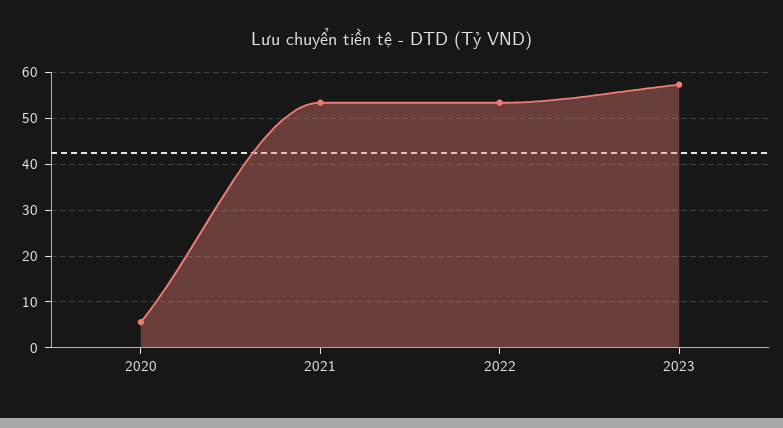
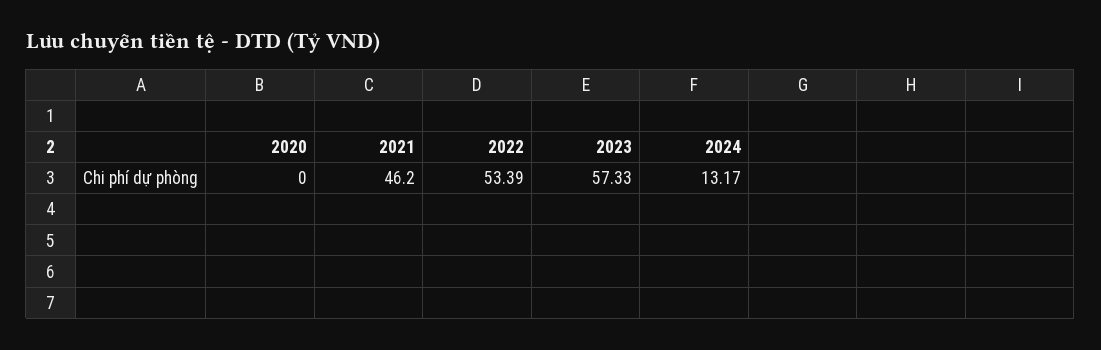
2020: 6 -> 0
2021: 54 -> 46.2
2024: none -> 13.17

